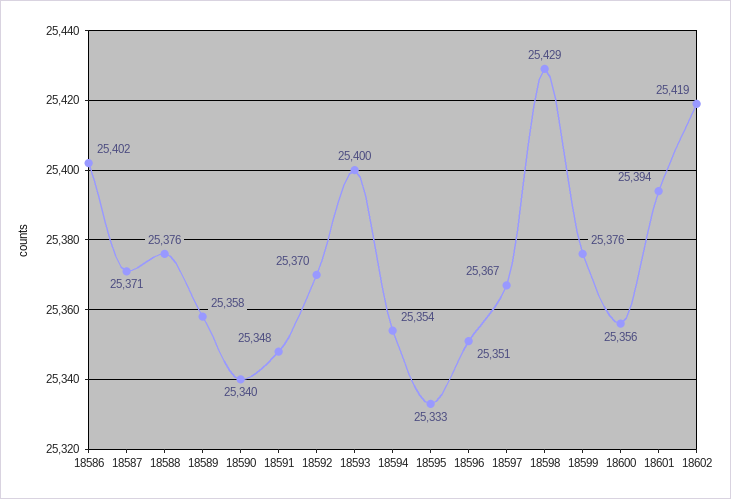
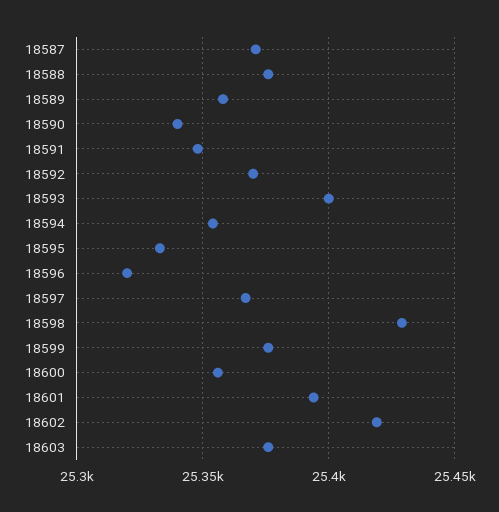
18586: 25402 -> none
18596: 25351 -> 25320
18603: none -> 25375

